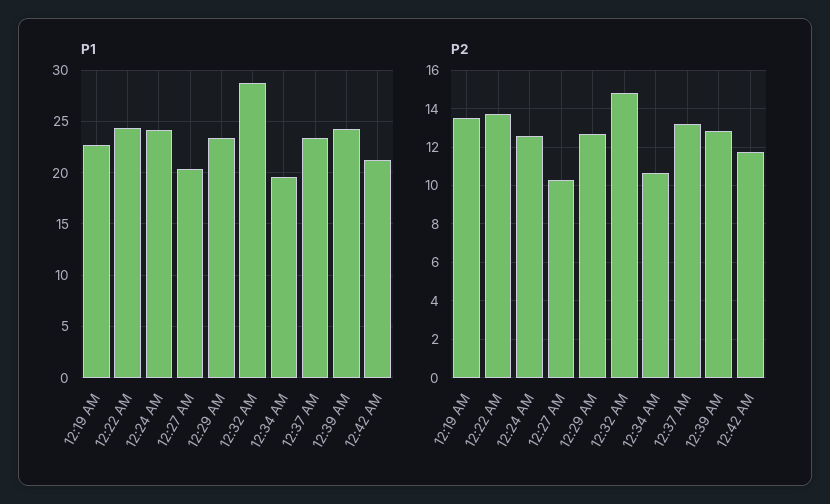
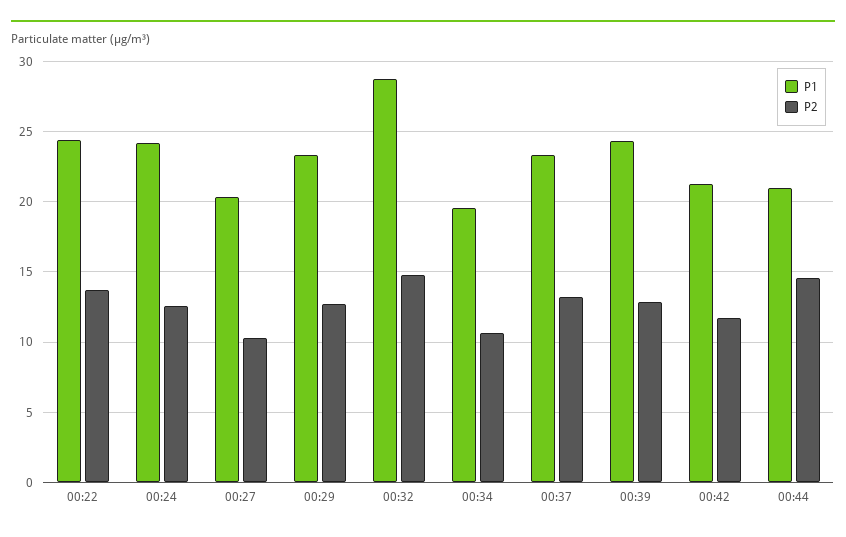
P1, 12:19 AM: 23 -> none
P2, 12:19 AM: 13.5 -> none
P1, 00:44: none -> 21
P2, 00:44: none -> 14.5

